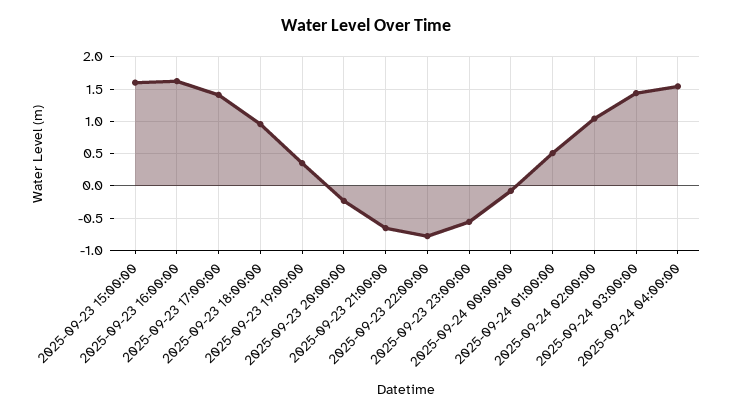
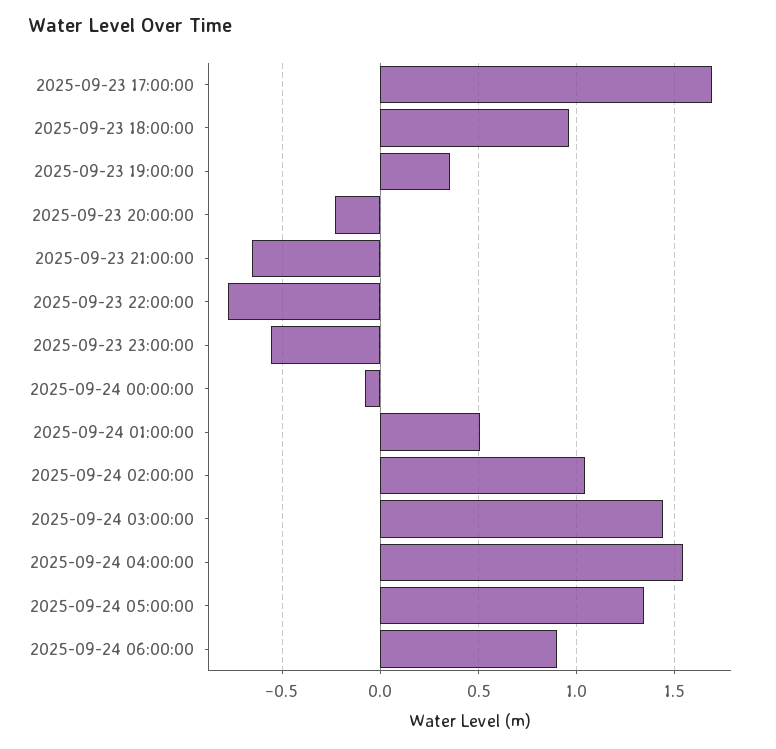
2025-09-23 15:00:00: 1.6 -> none
2025-09-23 16:00:00: 1.6 -> none
2025-09-23 17:00:00: 1.4 -> 1.7
2025-09-24 05:00:00: none -> 1.35
2025-09-24 06:00:00: none -> 0.9

